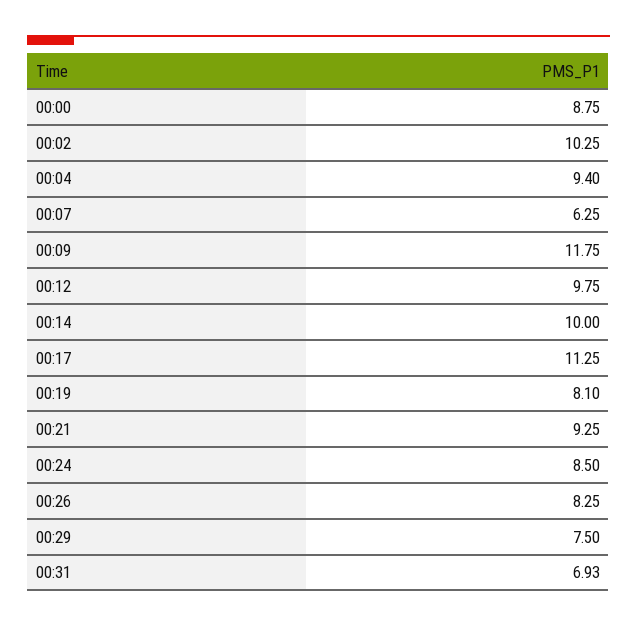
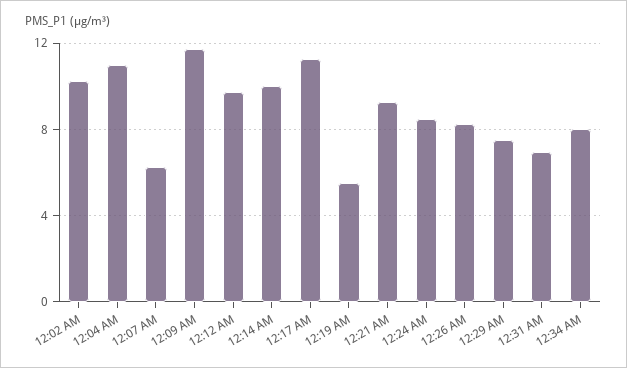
00:00: 8.75 -> none
00:04: 9.4 -> 11
00:19: 8.1 -> 5.5
12:34 AM: none -> 8

